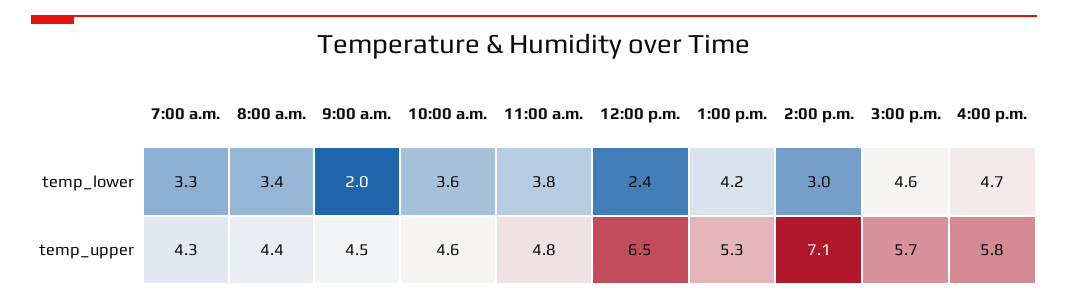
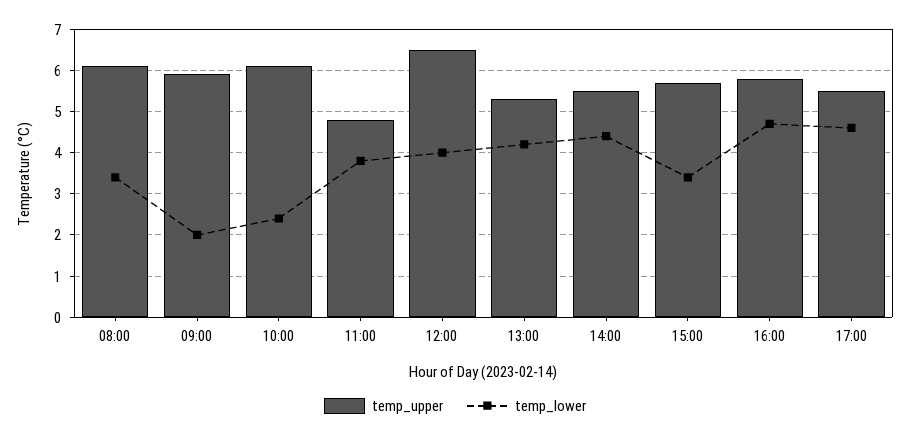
temp_lower, 7:00 a.m.: 3.3 -> none
temp_lower, 10:00 a.m.: 3.6 -> 2.5
temp_lower, 12:00 p.m.: 2.4 -> 4
temp_lower, 2:00 p.m.: 3 -> 4.5
temp_lower, 3:00 p.m.: 4.6 -> 3.5
temp_upper, 7:00 a.m.: 4.3 -> none
temp_upper, 8:00 a.m.: 4.4 -> 6
temp_upper, 9:00 a.m.: 4.5 -> 6
temp_upper, 10:00 a.m.: 4.6 -> 6
temp_upper, 2:00 p.m.: 7.1 -> 5.5
temp_upper, 17:00: none -> 5.5
temp_lower, 17:00: none -> 4.5

